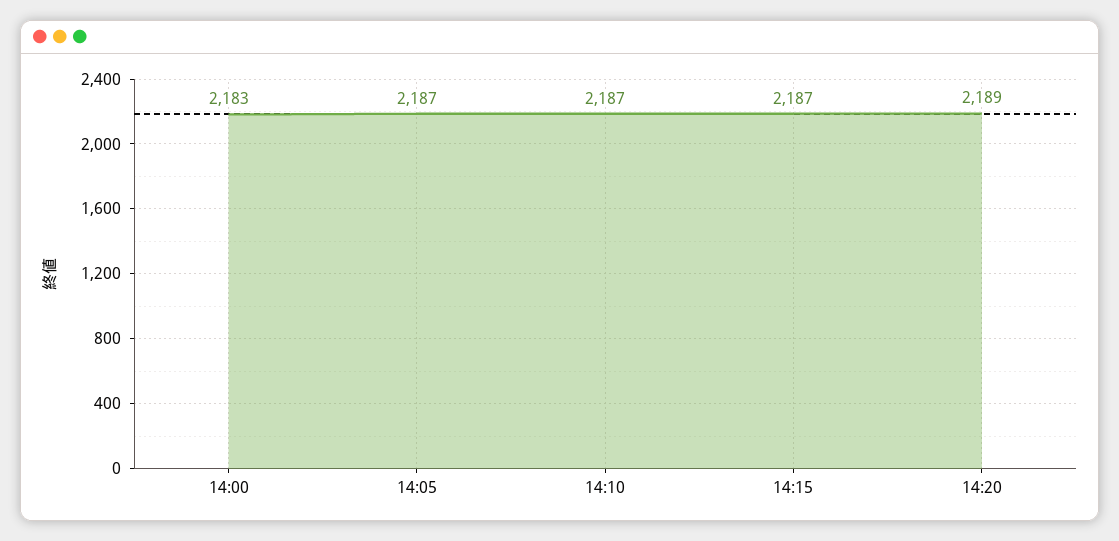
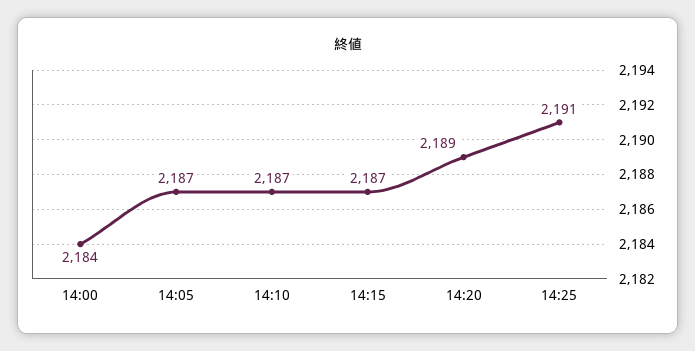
14:00: 2183 -> 2184
14:25: none -> 2191

